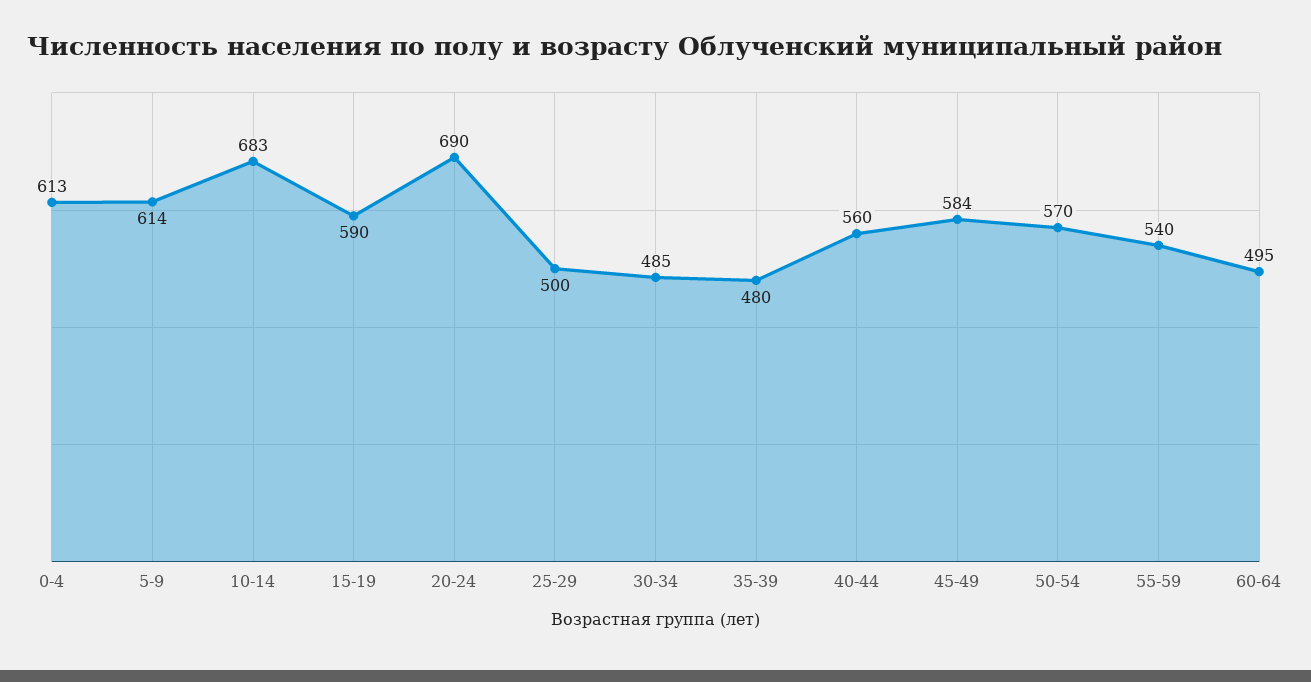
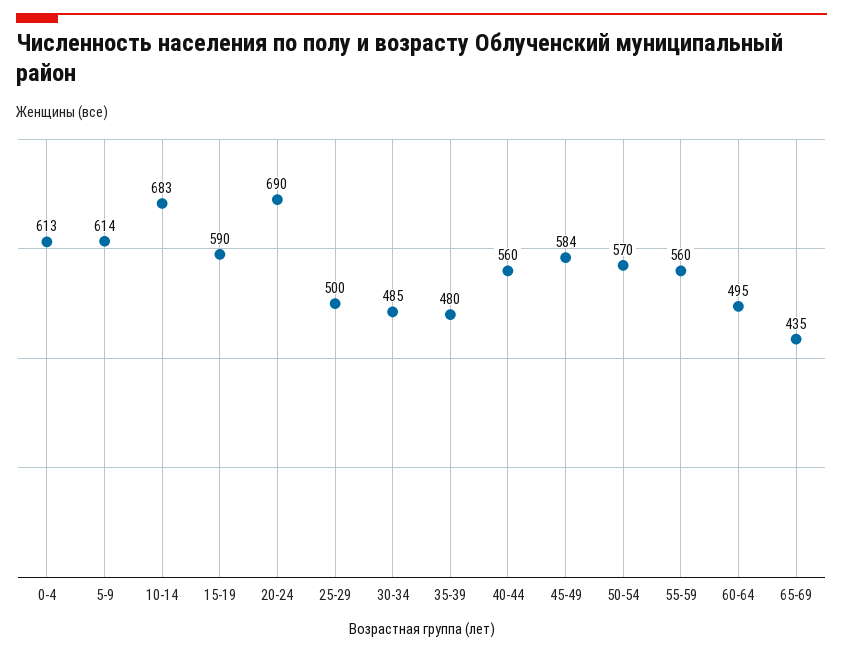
55-59: 540 -> 560
65-69: none -> 435

